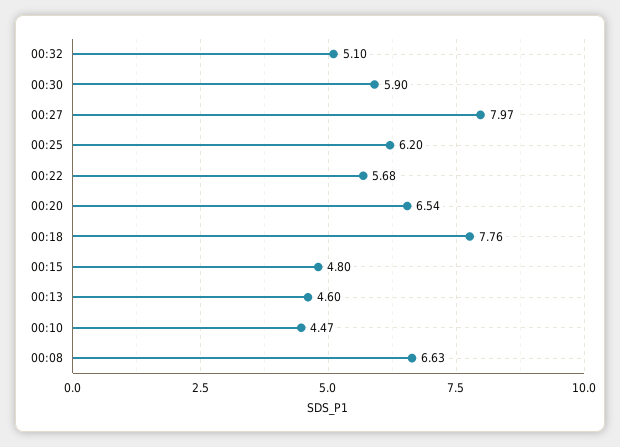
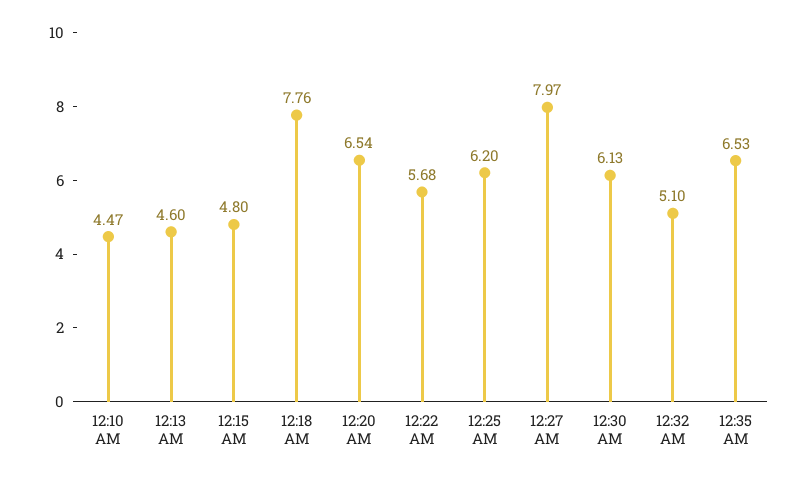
00:30: 5.9 -> 6.13
00:08: 6.63 -> none
12:35 AM: none -> 6.53

